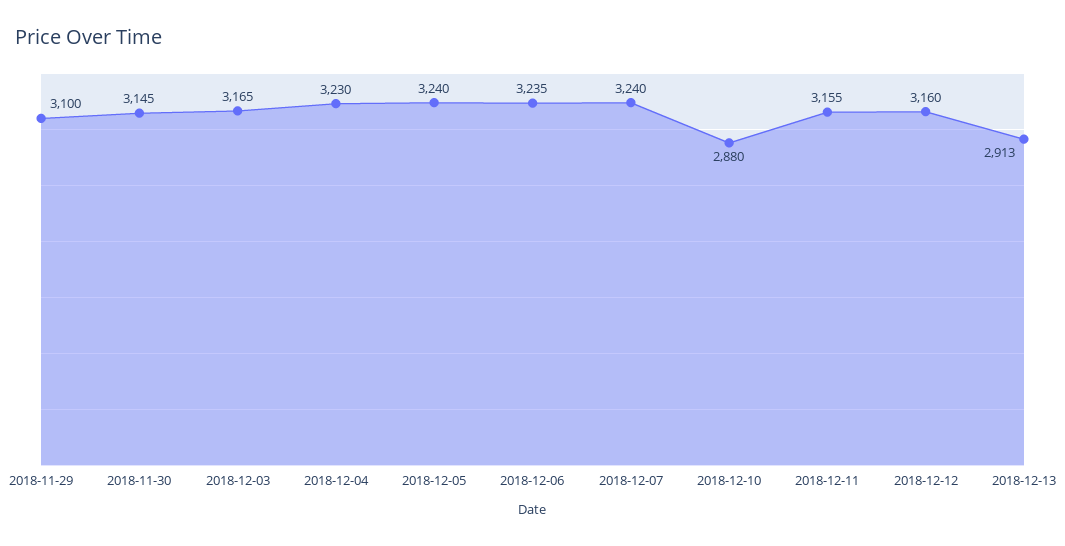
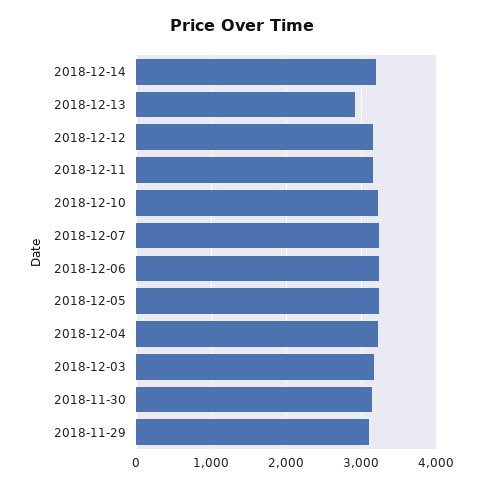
2018-12-10: 2880 -> 3200
2018-12-14: none -> 3200

